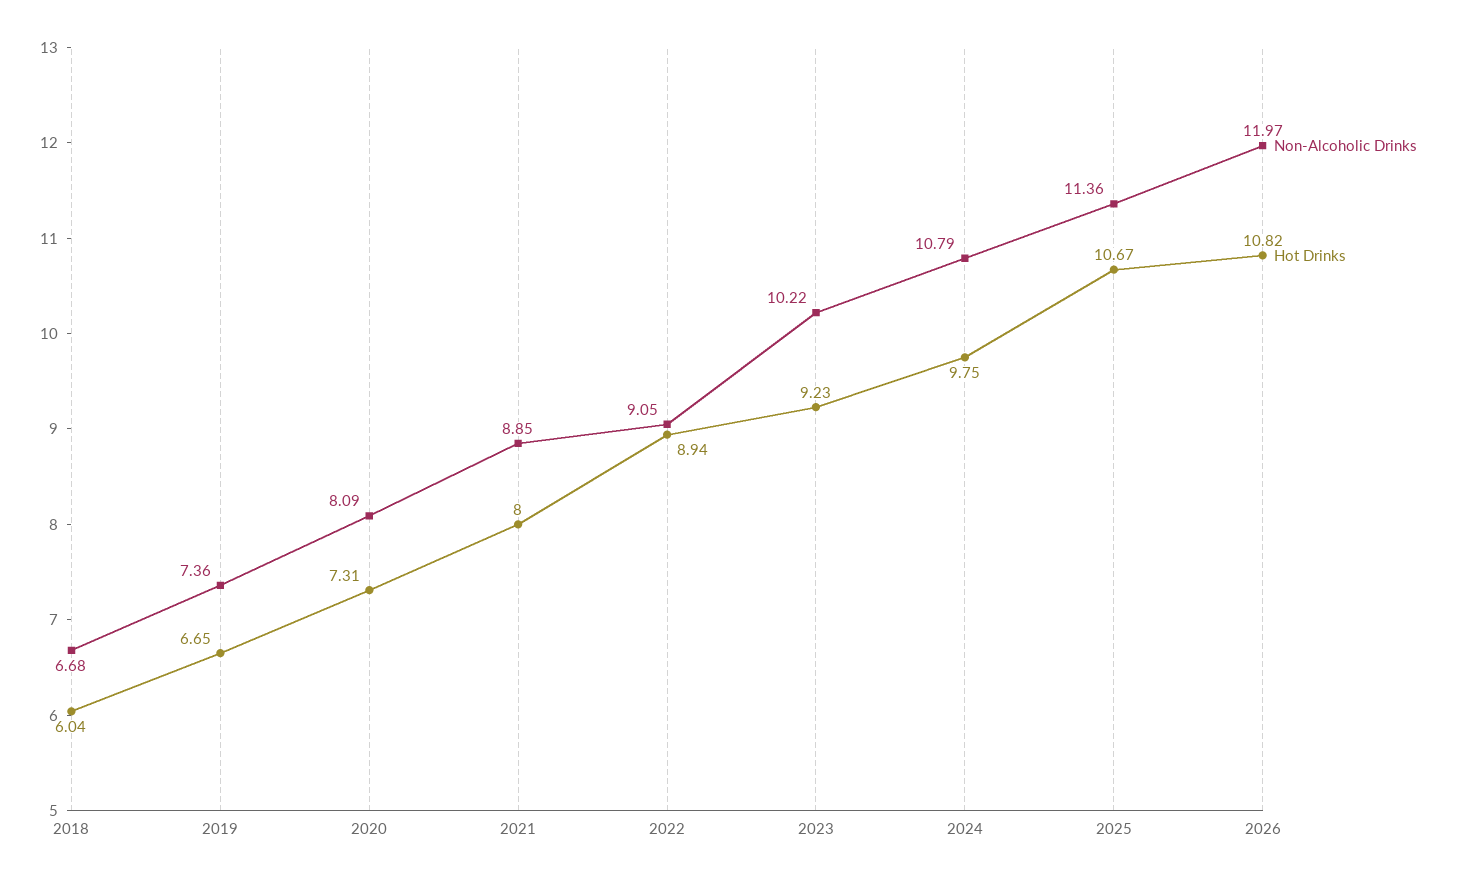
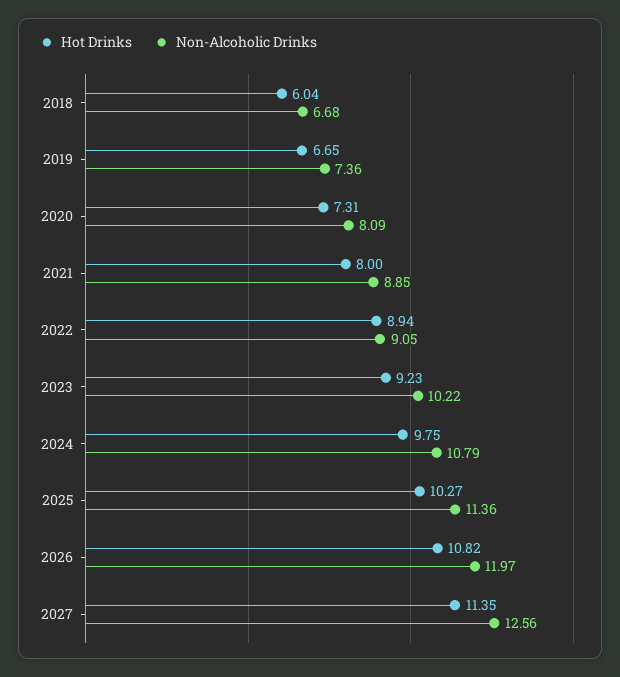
Hot Drinks, 2025: 10.67 -> 10.27
Hot Drinks, 2027: none -> 11.35
Non-Alcoholic Drinks, 2027: none -> 12.56

